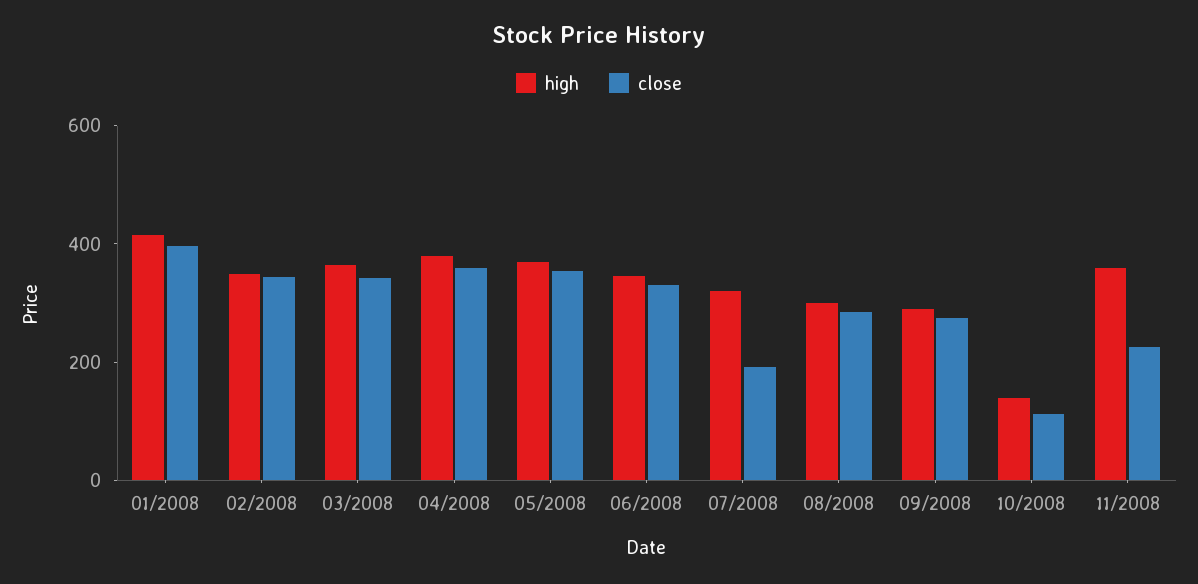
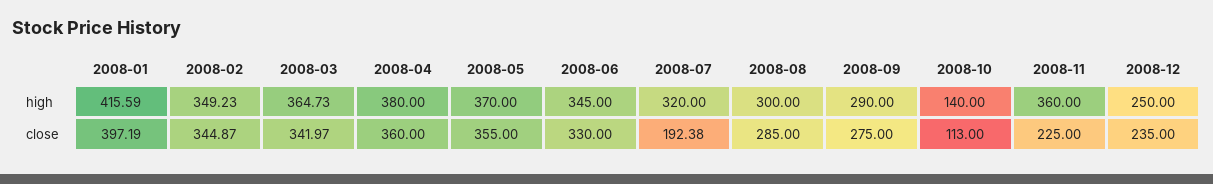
high, 2008-12: none -> 250
close, 2008-12: none -> 235

